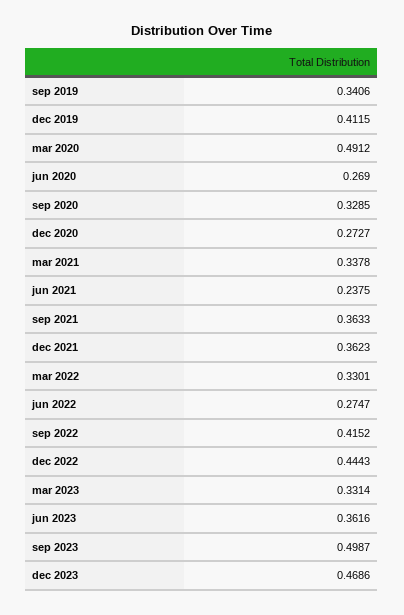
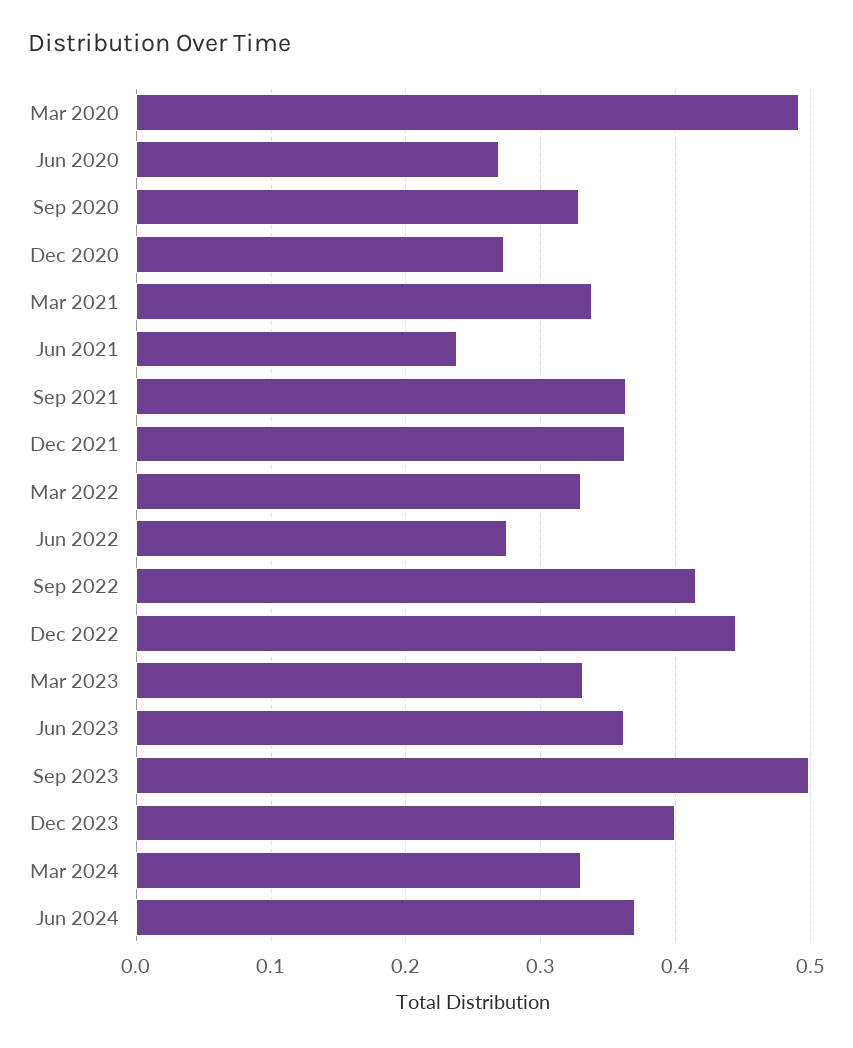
sep 2019: 0.3406 -> none
dec 2019: 0.4115 -> none
dec 2023: 0.4686 -> 0.4
Mar 2024: none -> 0.33
Jun 2024: none -> 0.37

